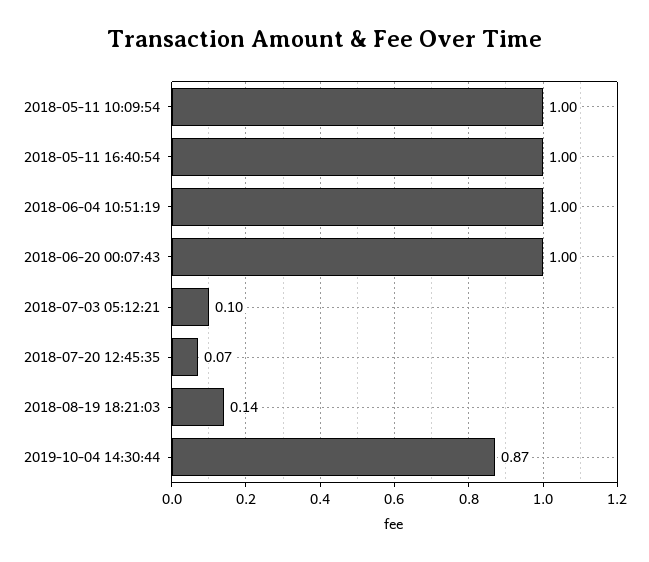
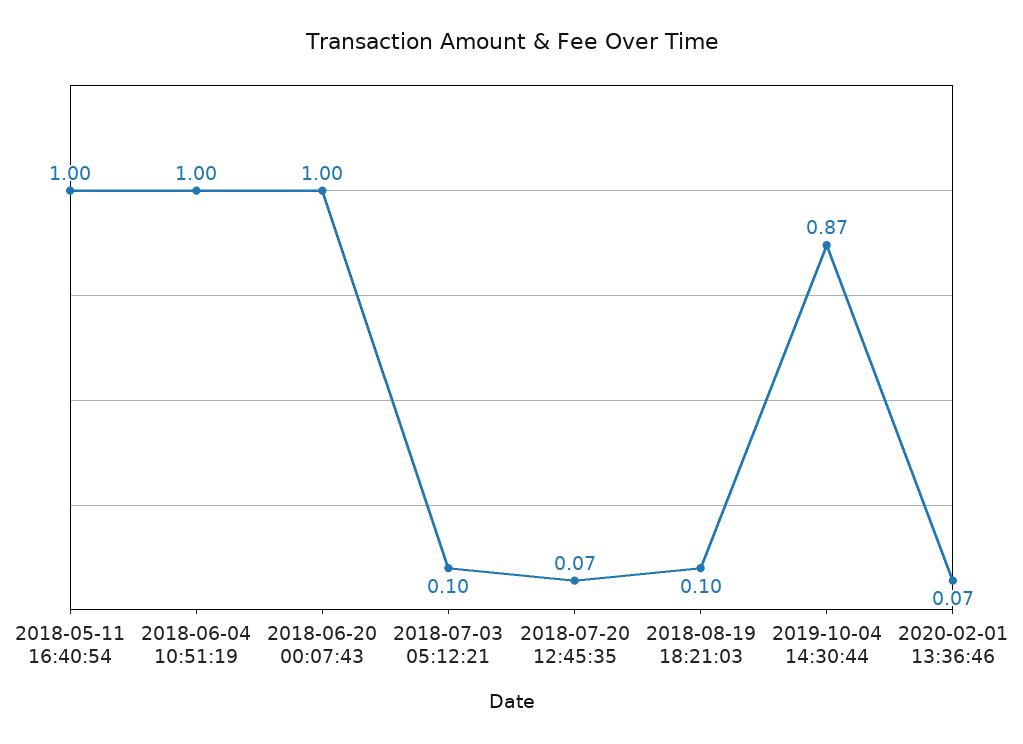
2018-05-11 10:09:54: 1 -> none
2018-08-19 18:21:03: 0.14 -> 0.1
2020-02-01 13:36:46: none -> 0.07

